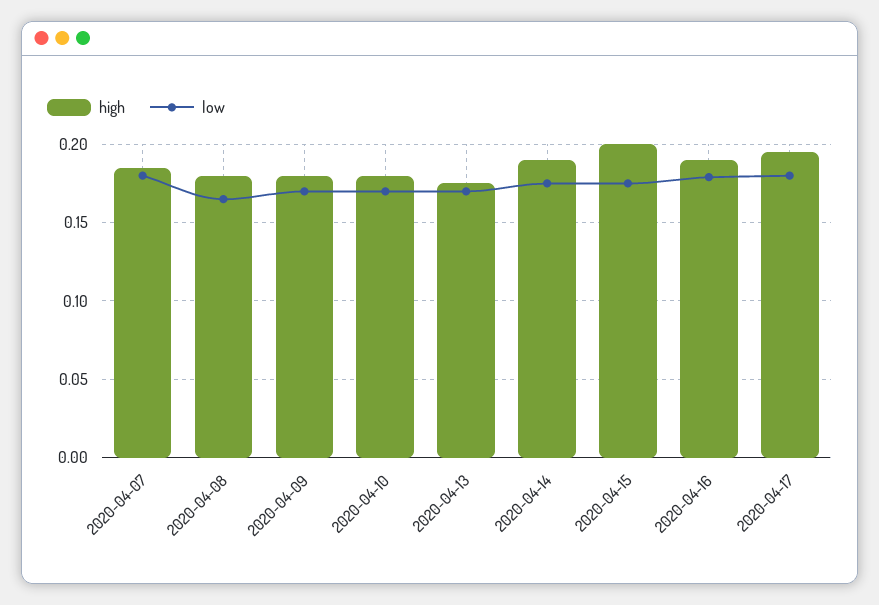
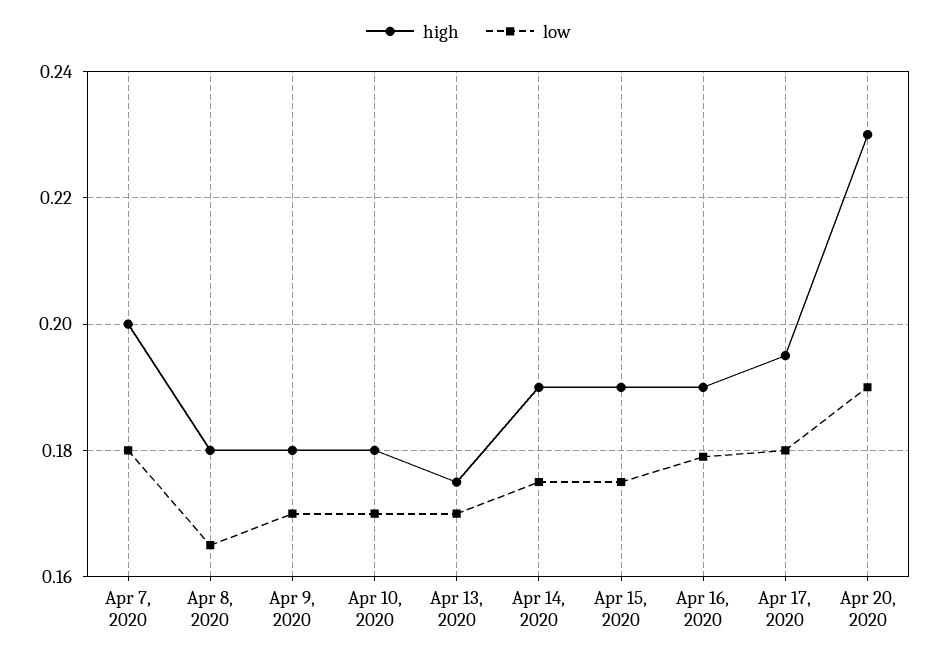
high, 2020-04-07: 0.185 -> 0.2
high, 2020-04-15: 0.2 -> 0.19
high, Apr 20, 2020: none -> 0.23
low, Apr 20, 2020: none -> 0.19

